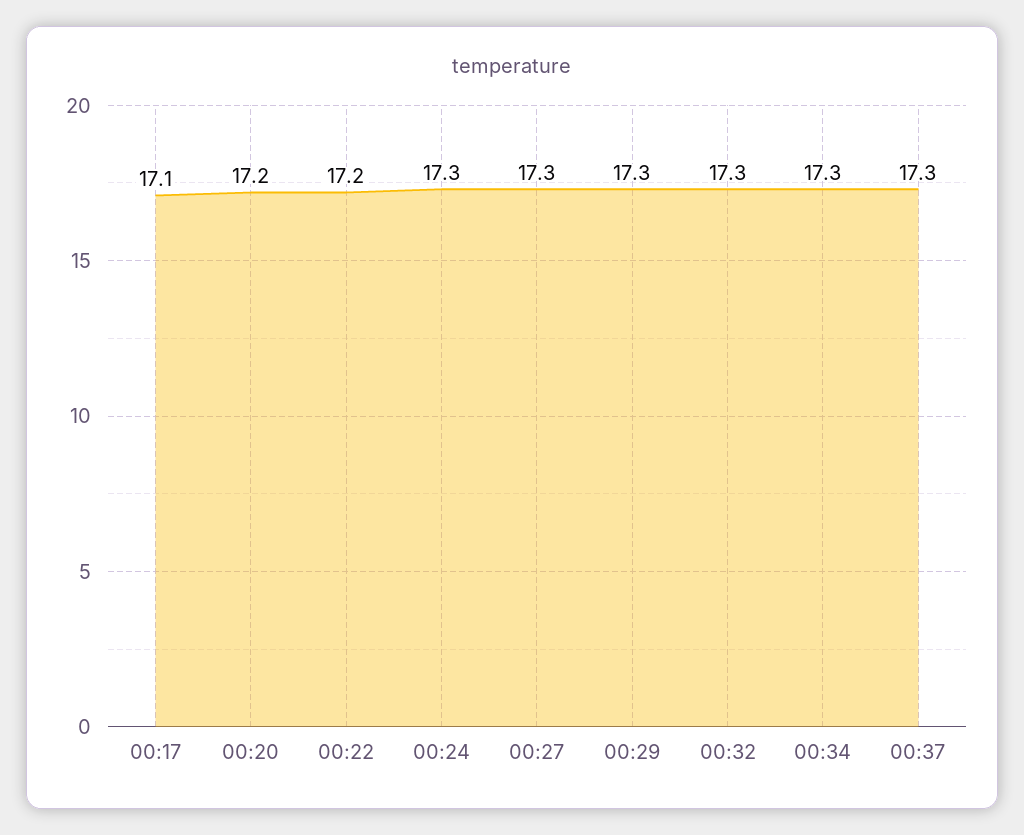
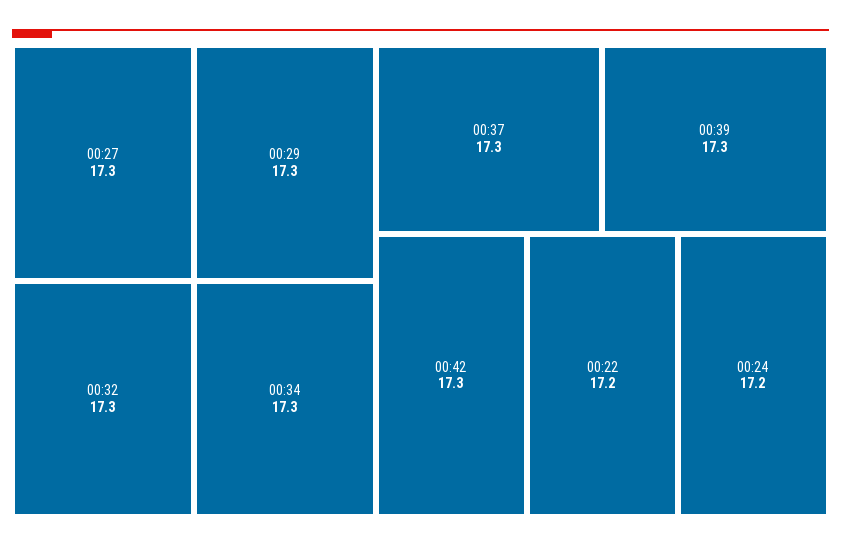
00:17: 17.1 -> none
00:20: 17.2 -> none
00:24: 17.3 -> 17.2
00:39: none -> 17.3
00:42: none -> 17.3

